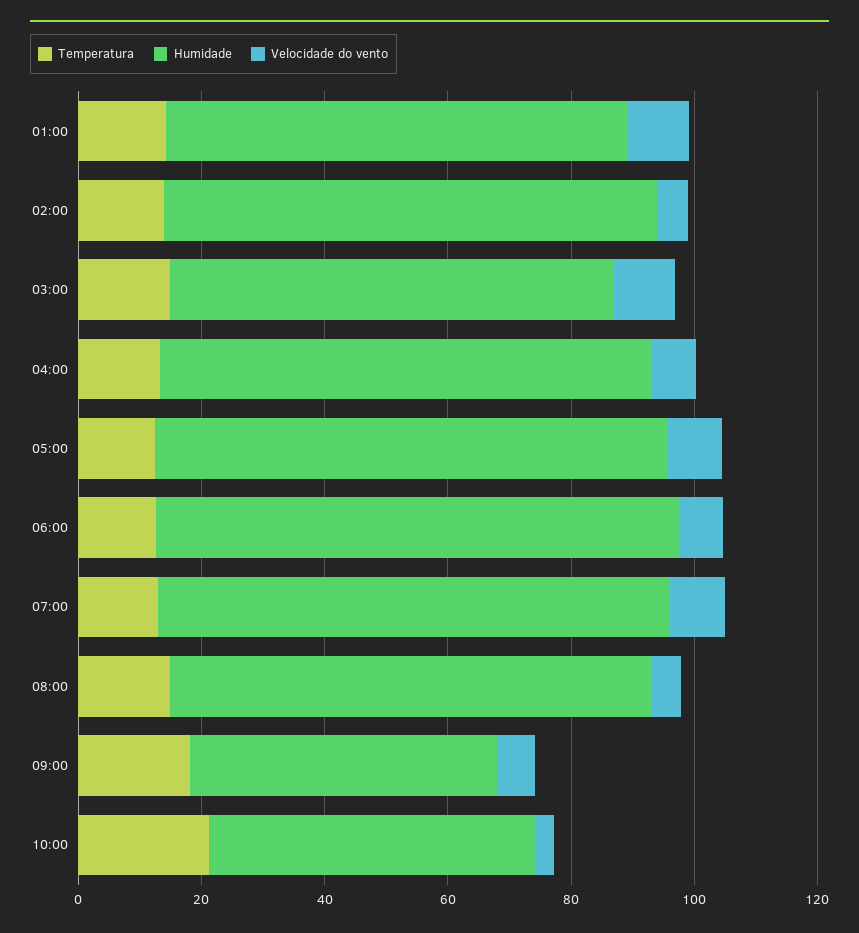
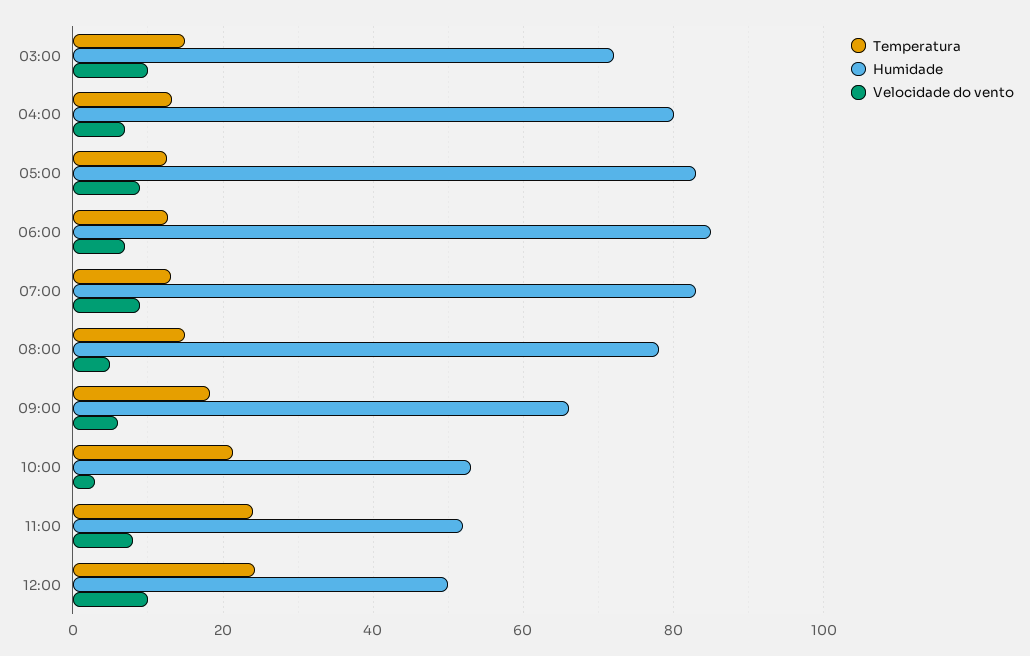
Temperatura, 01:00: 15 -> none
Humidade, 01:00: 75 -> none
Velocidade do vento, 01:00: 10 -> none
Temperatura, 02:00: 15 -> none
Humidade, 02:00: 80 -> none
Velocidade do vento, 02:00: 5 -> none
Humidade, 09:00: 50 -> 66
Temperatura, 11:00: none -> 24
Humidade, 11:00: none -> 52
Velocidade do vento, 11:00: none -> 8
Temperatura, 12:00: none -> 24
Humidade, 12:00: none -> 50
Velocidade do vento, 12:00: none -> 10

